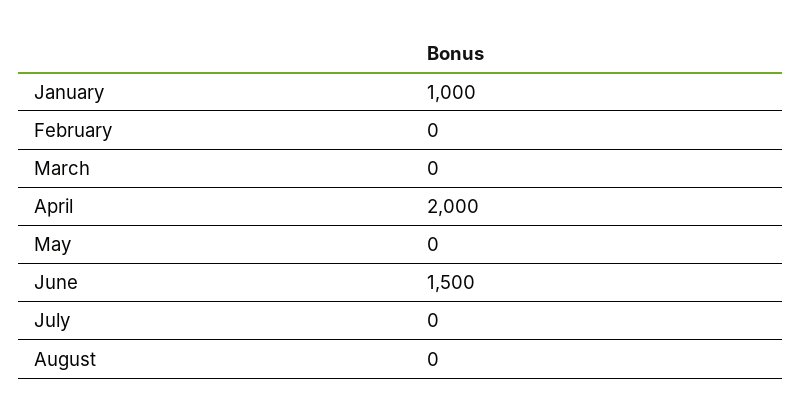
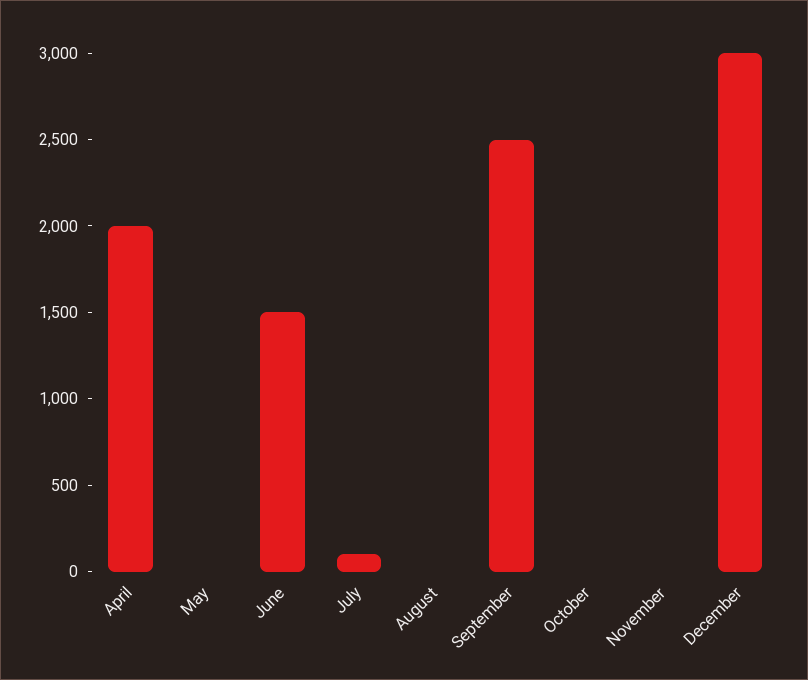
January: 1000 -> none
February: 0 -> none
March: 0 -> none
July: 0 -> 100
September: none -> 2500
October: none -> 0
November: none -> 0
December: none -> 3000

